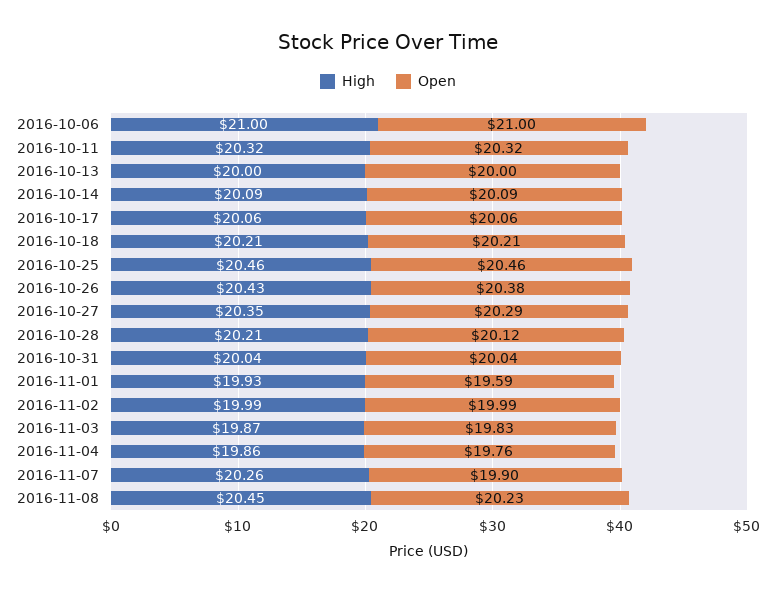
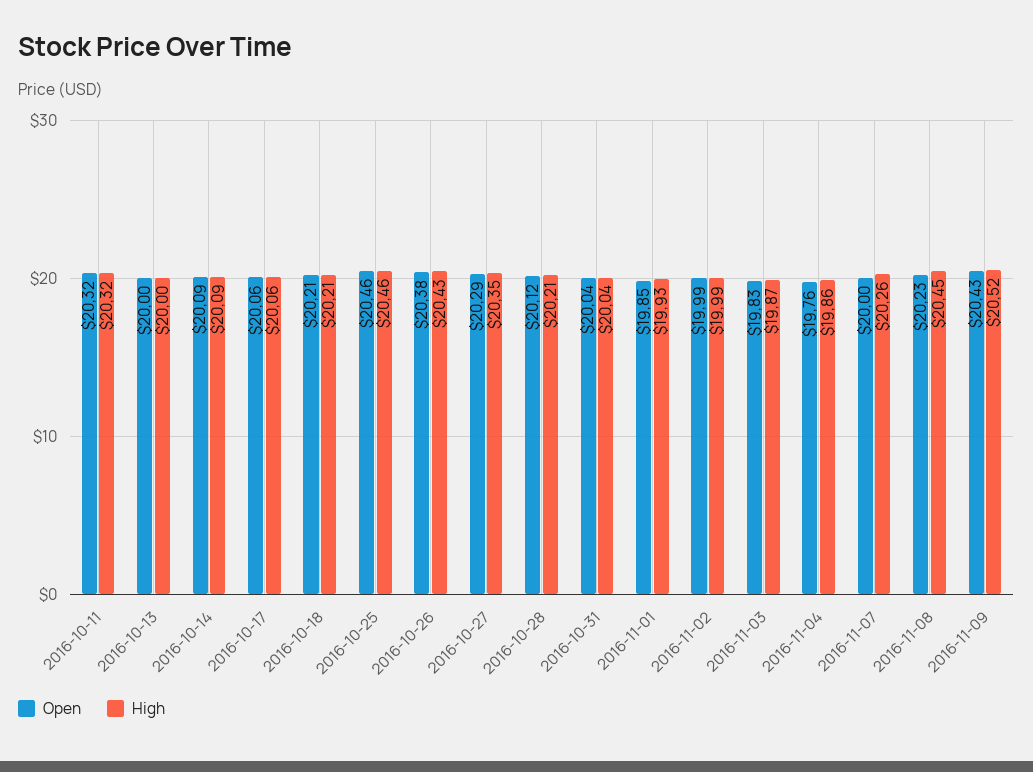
High, 2016-10-06: 21 -> none
Open, 2016-10-06: 21 -> none
Open, 2016-11-01: 19.59 -> 19.85
Open, 2016-11-07: 19.9 -> 20
Open, 2016-11-09: none -> 20.43
High, 2016-11-09: none -> 20.52

